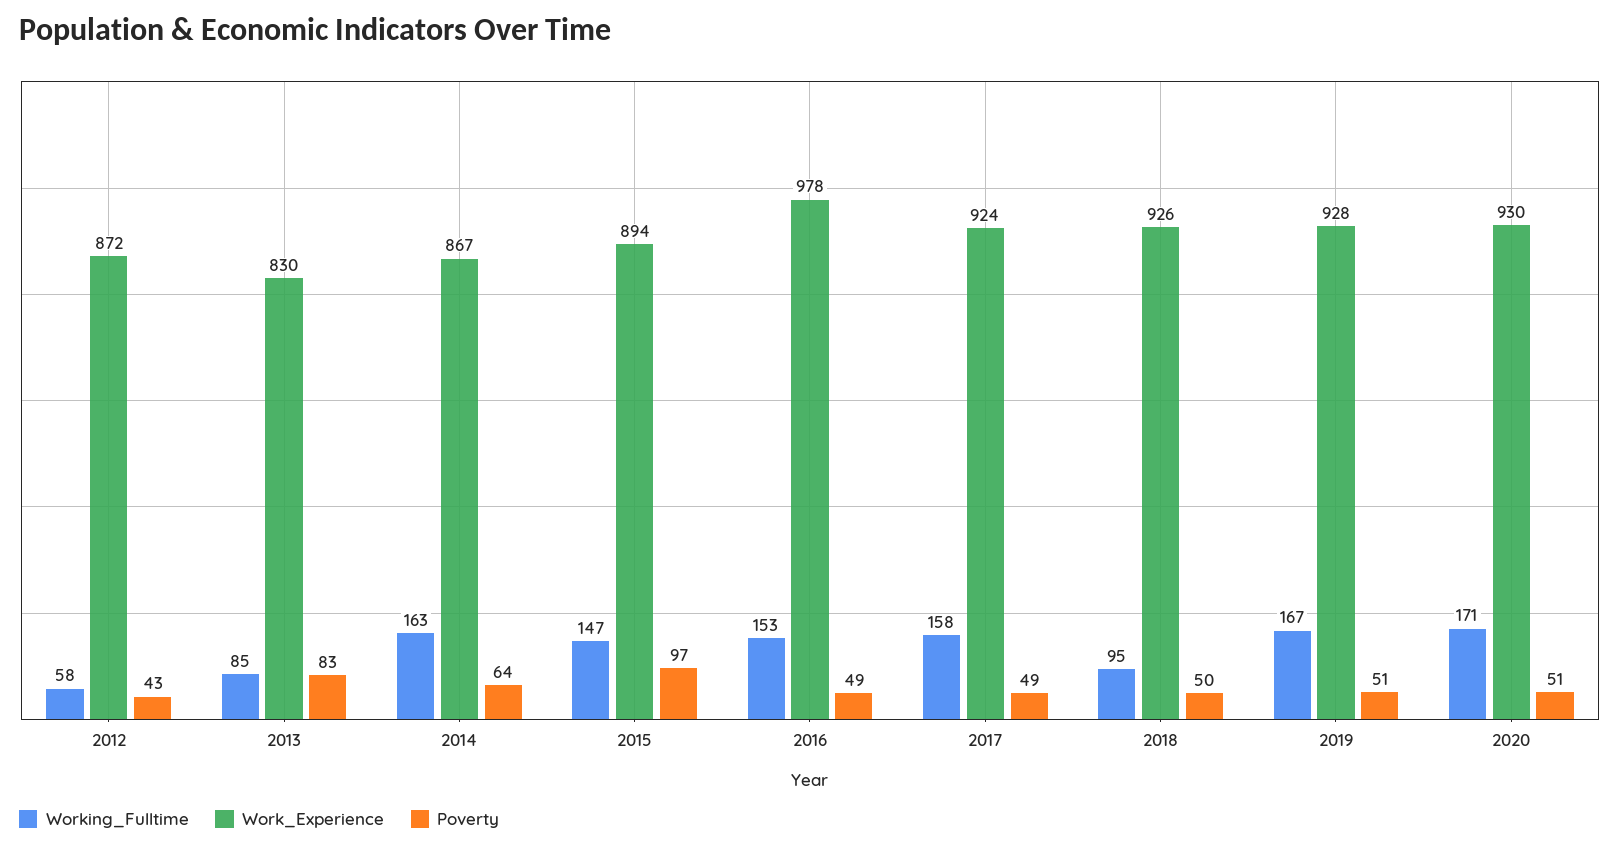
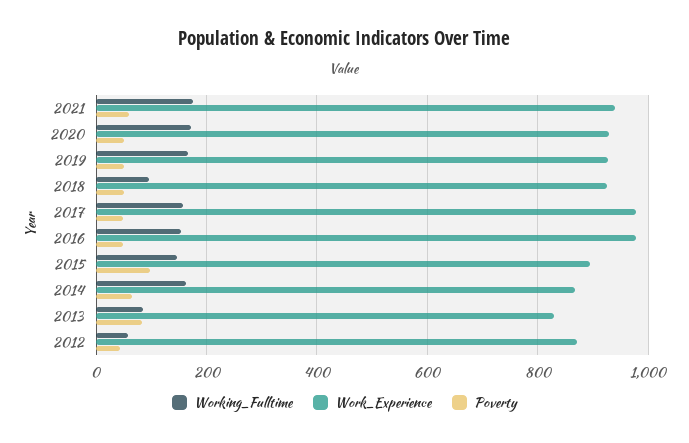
Work_Experience, 2017: 924 -> 980
Working_Fulltime, 2021: none -> 180
Work_Experience, 2021: none -> 940
Poverty, 2021: none -> 60

